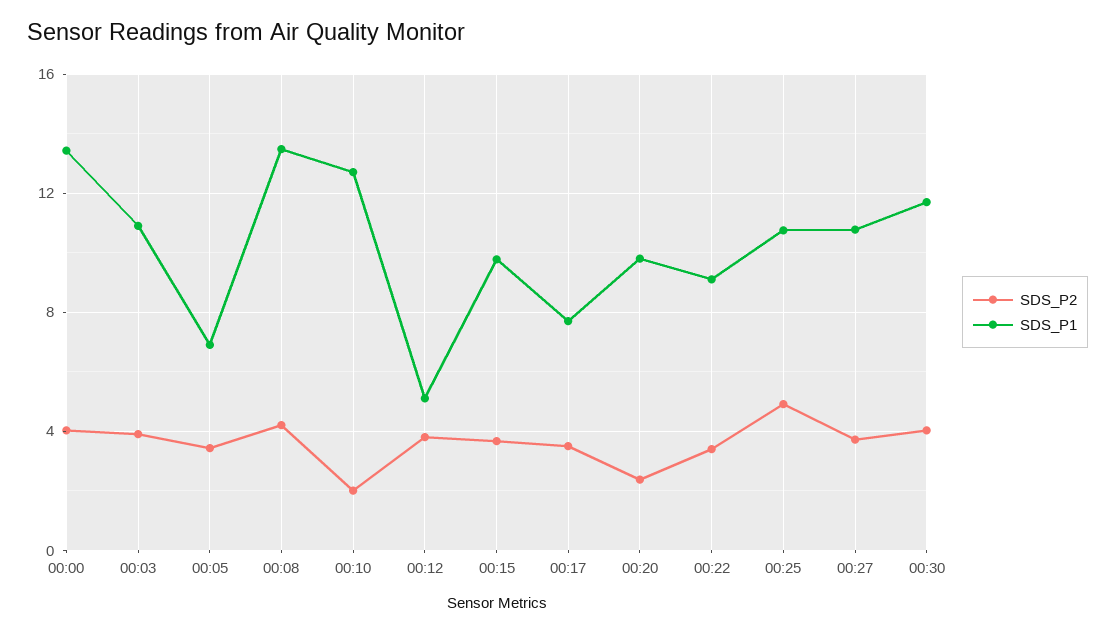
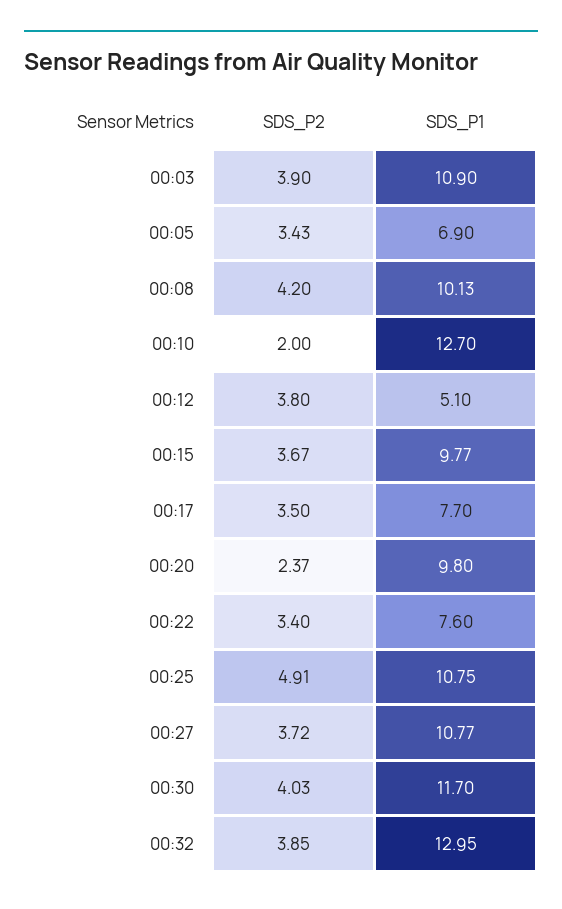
SDS_P2, 00:00: 4 -> none
SDS_P1, 00:00: 13.5 -> none
SDS_P1, 00:08: 13.5 -> 10.13
SDS_P1, 00:22: 9 -> 7.6
SDS_P2, 00:32: none -> 3.85
SDS_P1, 00:32: none -> 12.95

